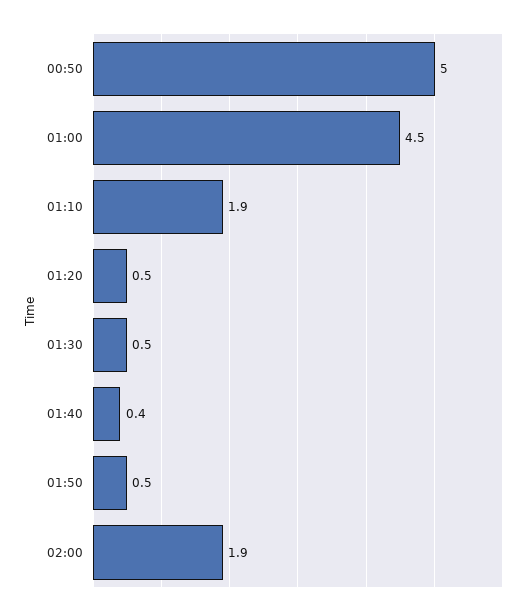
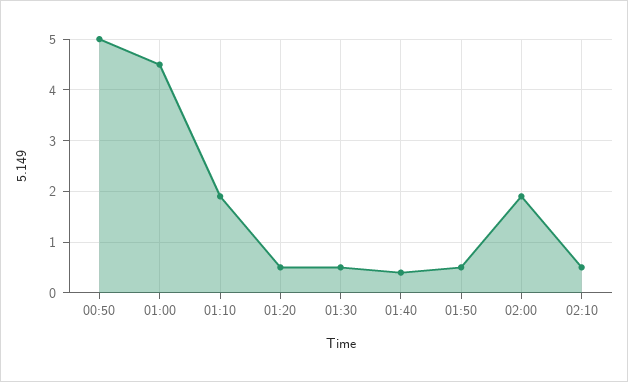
02:10: none -> 0.5

